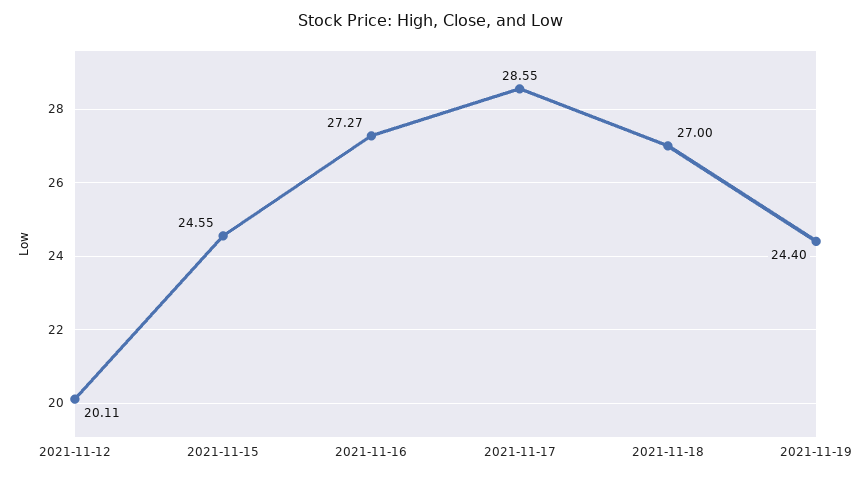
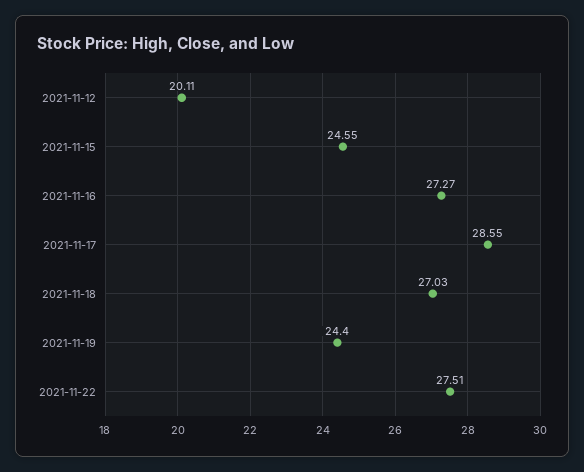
2021-11-18: 27 -> 27.03
2021-11-22: none -> 27.51

